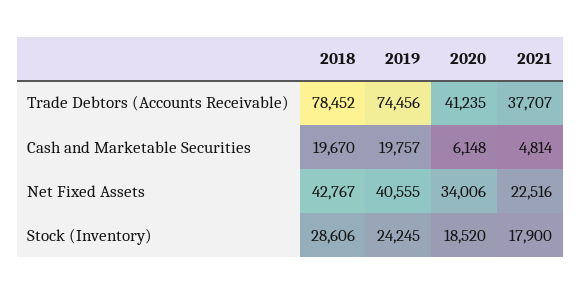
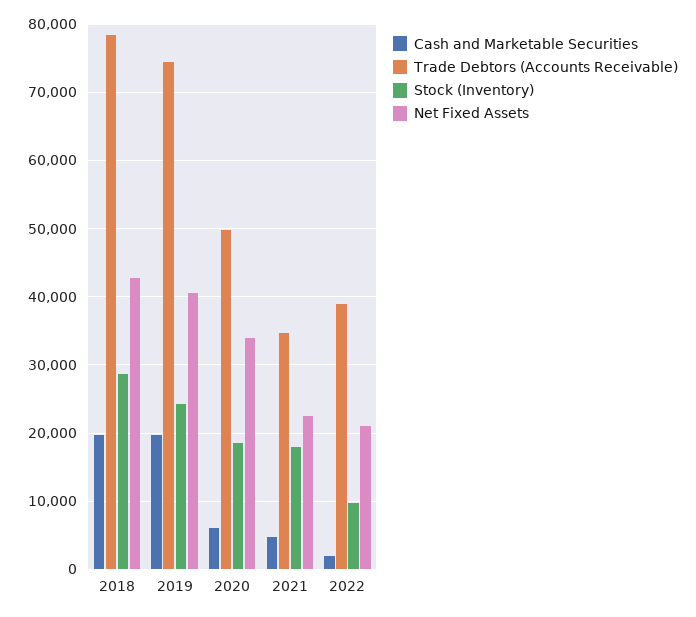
Trade Debtors (Accounts Receivable), 2020: 41235 -> 50000
Trade Debtors (Accounts Receivable), 2021: 37707 -> 35000
Cash and Marketable Securities, 2022: none -> 2000
Trade Debtors (Accounts Receivable), 2022: none -> 39000
Stock (Inventory), 2022: none -> 10000
Net Fixed Assets, 2022: none -> 21000

